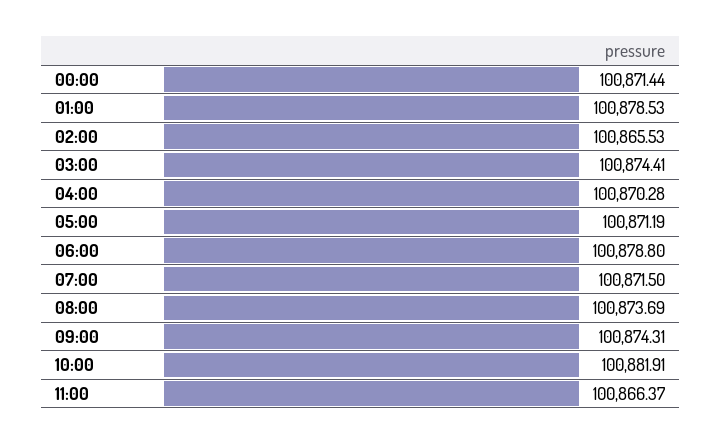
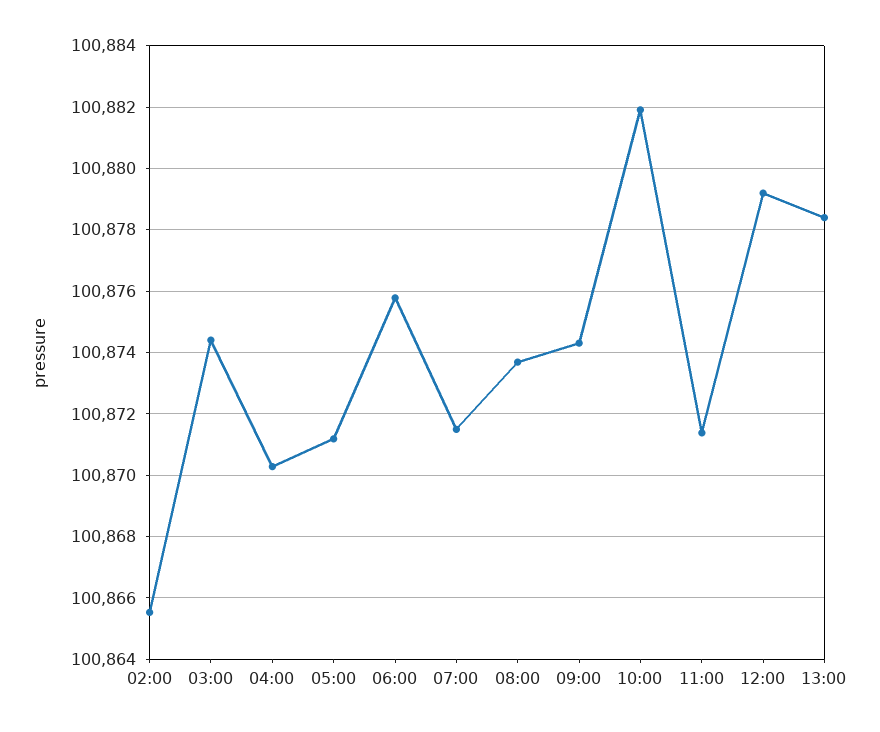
00:00: 100871.44 -> none
01:00: 100878.53 -> none
06:00: 100878.8 -> 100875.8
11:00: 100866.37 -> 100871.4
12:00: none -> 100879.2
13:00: none -> 100878.4

